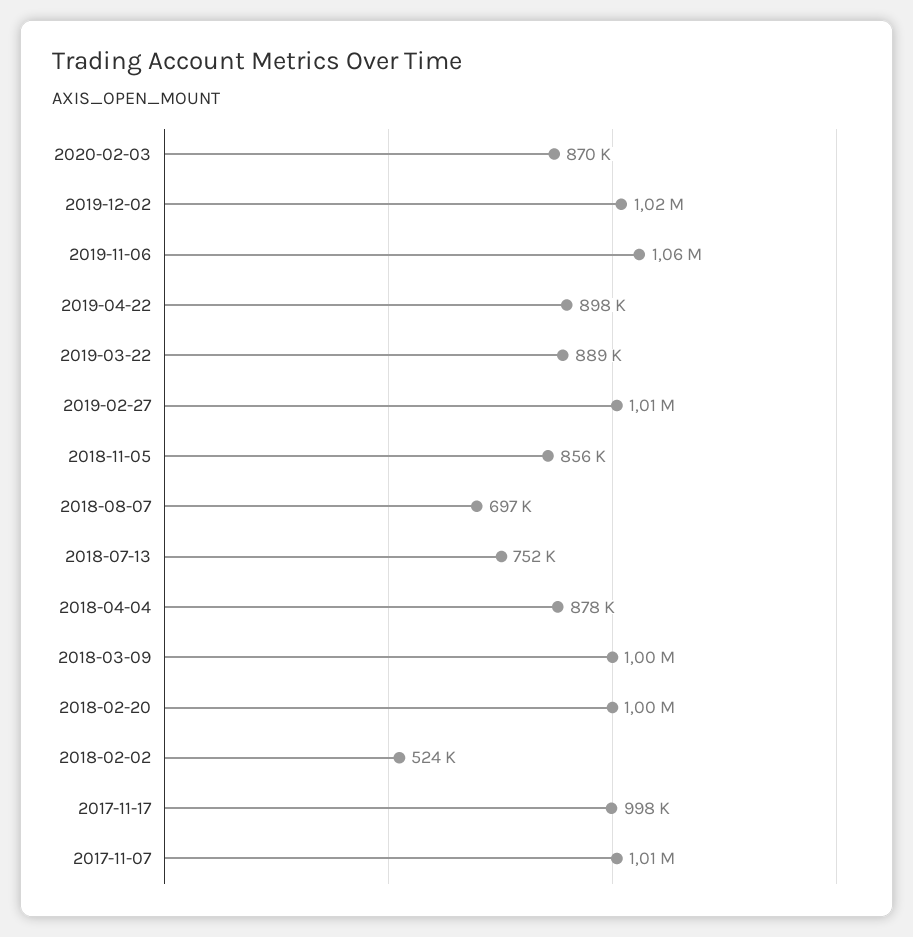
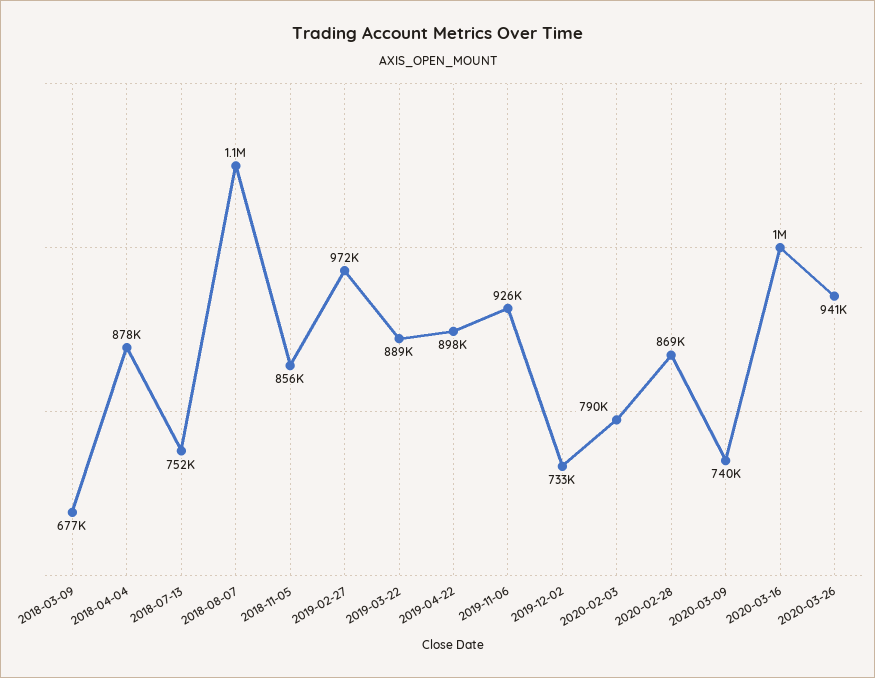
2020-02-03: 870000 -> 790000
2019-12-02: 1020000 -> 733000
2019-11-06: 1060000 -> 926000
2019-02-27: 1010000 -> 972000
2018-08-07: 697000 -> 1100000
2018-03-09: 1000000 -> 677000
2018-02-20: 1000000 -> none
2018-02-02: 524000 -> none
2017-11-17: 998000 -> none
2017-11-07: 1010000 -> none
2020-02-28: none -> 869000
2020-03-09: none -> 740000
2020-03-16: none -> 1000000
2020-03-26: none -> 941000

